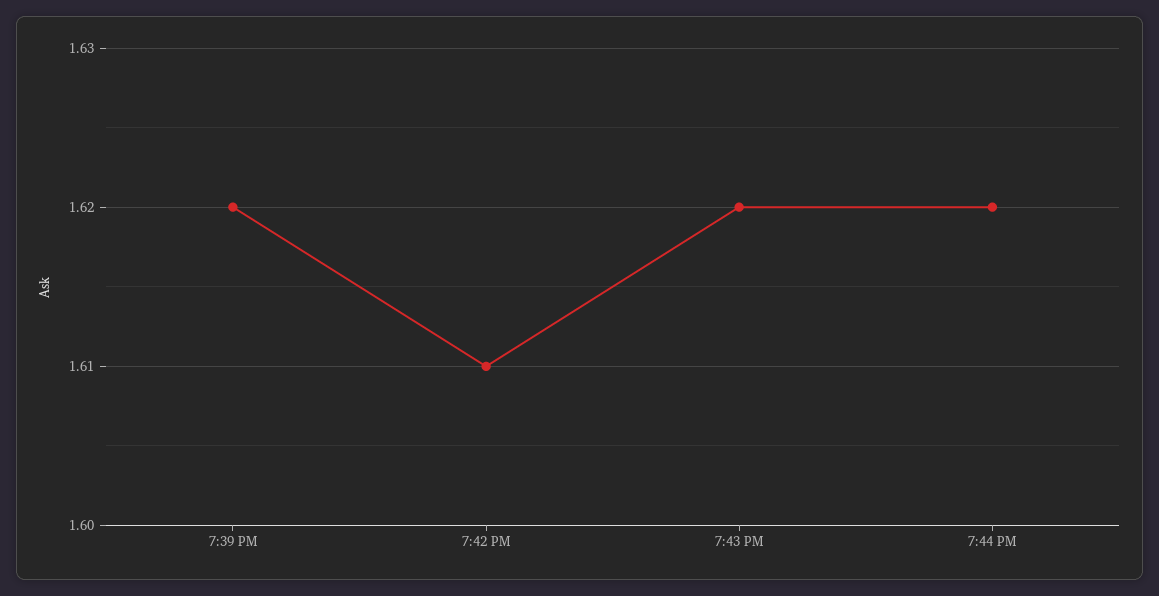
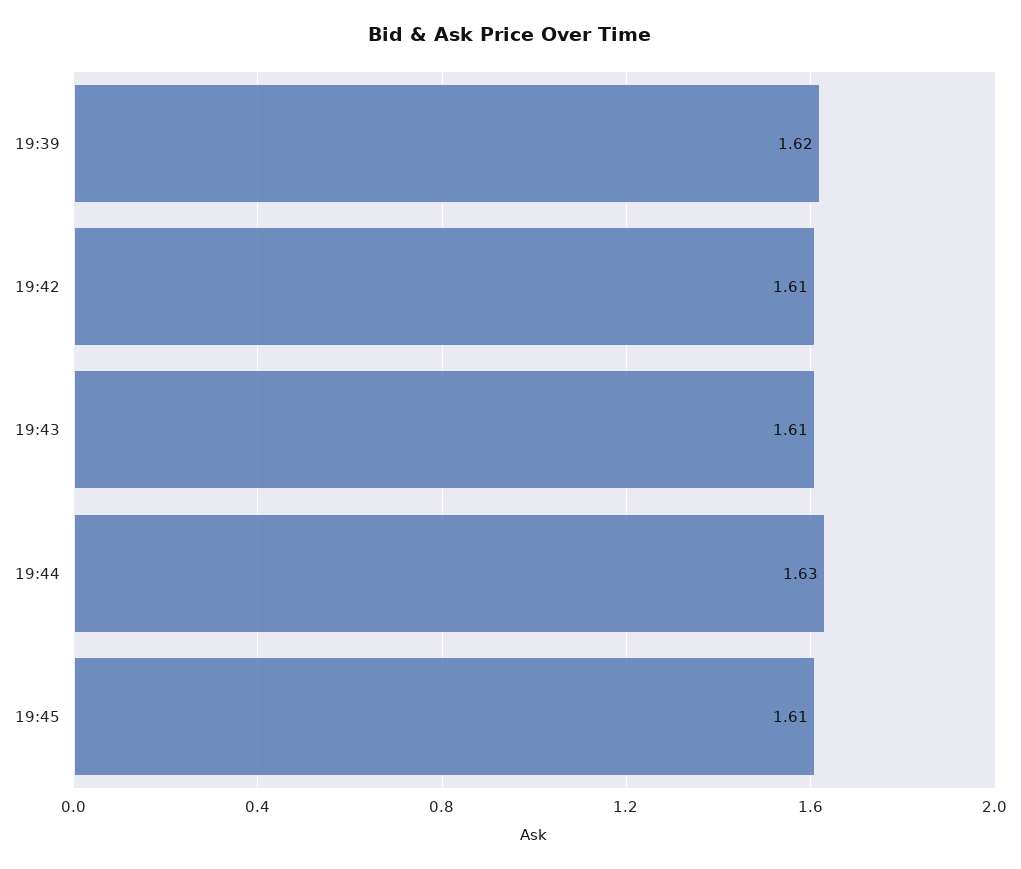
7:43 PM: 1.62 -> 1.61
7:44 PM: 1.62 -> 1.63
19:45: none -> 1.61

